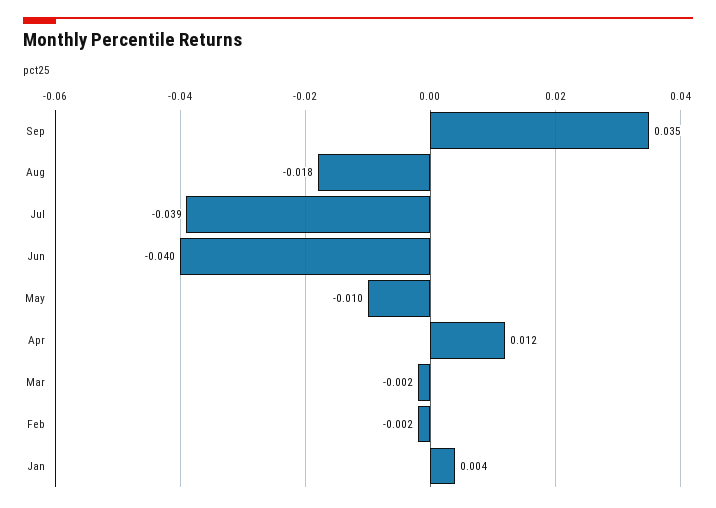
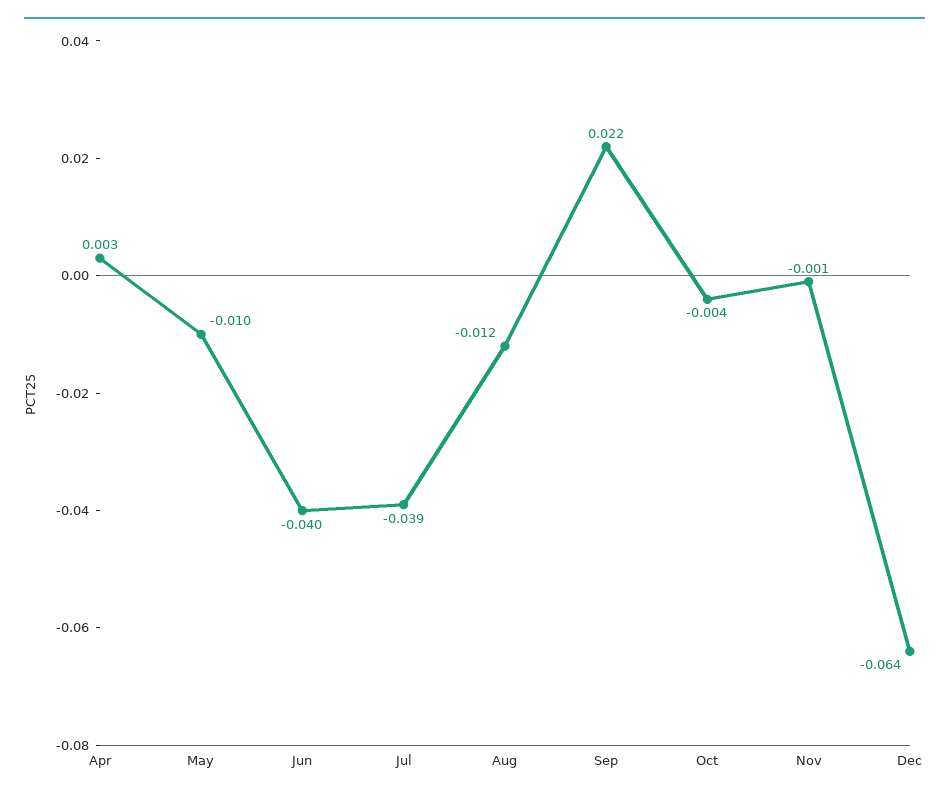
Sep: 0.035 -> 0.022
Aug: -0.018 -> -0.012
Apr: 0.012 -> 0.003
Mar: -0.002 -> none
Feb: -0.002 -> none
Jan: 0.004 -> none
Oct: none -> -0.004
Nov: none -> -0.001
Dec: none -> -0.064

